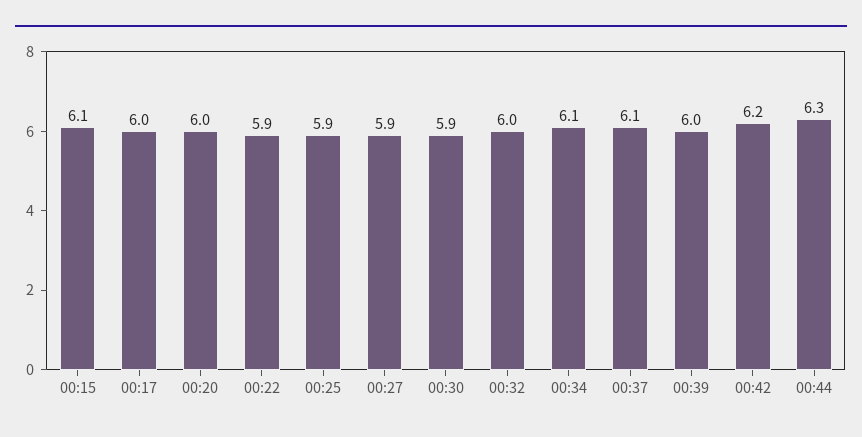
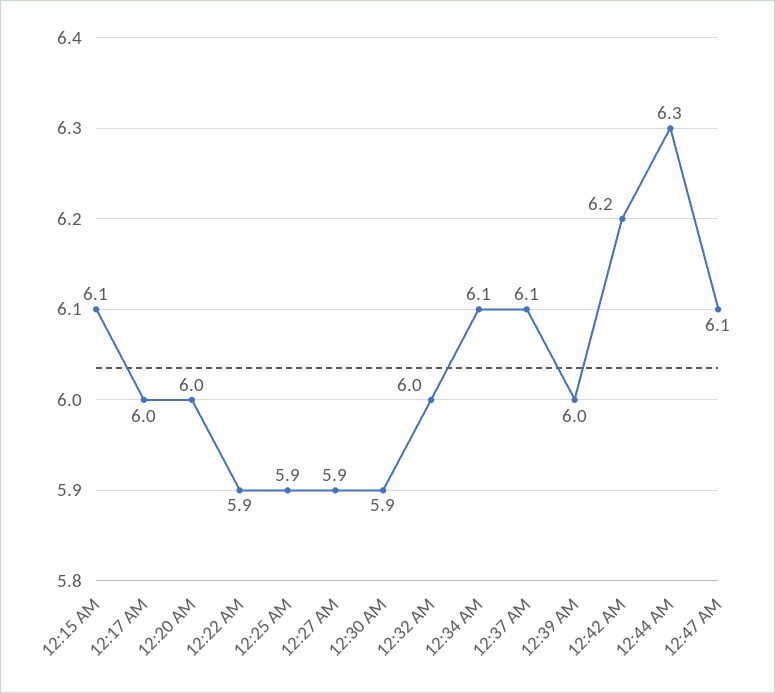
12:47 AM: none -> 6.1

